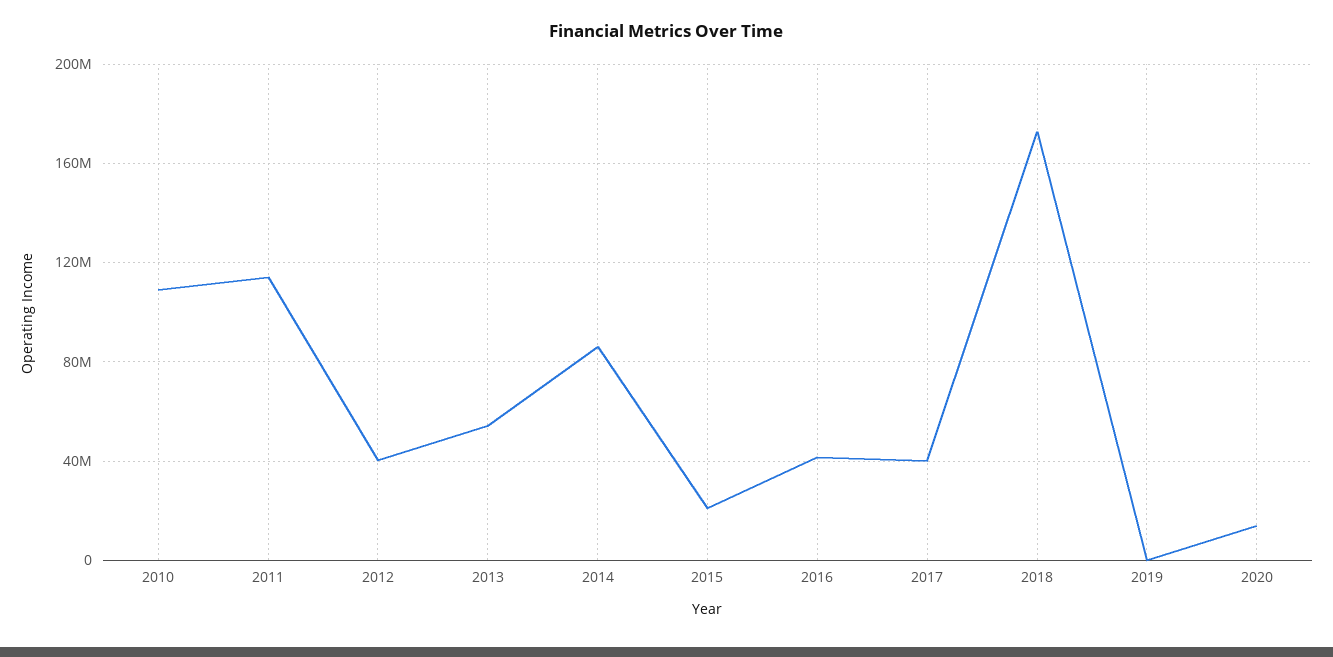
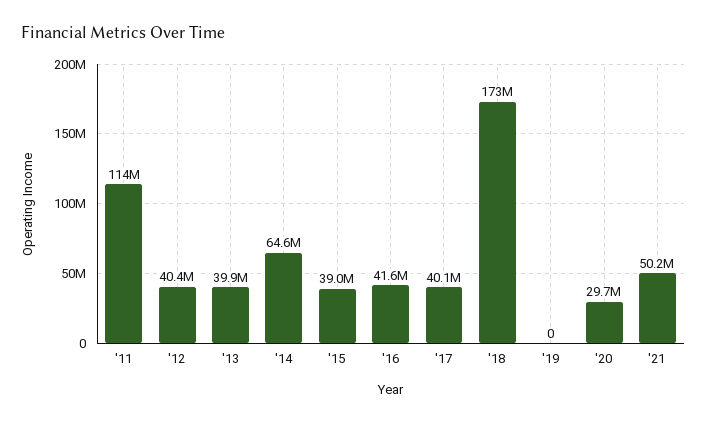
2010: 110000000 -> none
2013: 55000000 -> 39900000
2014: 85000000 -> 64600000
2015: 20000000 -> 39000000
2020: 15000000 -> 29700000
'21: none -> 50200000

